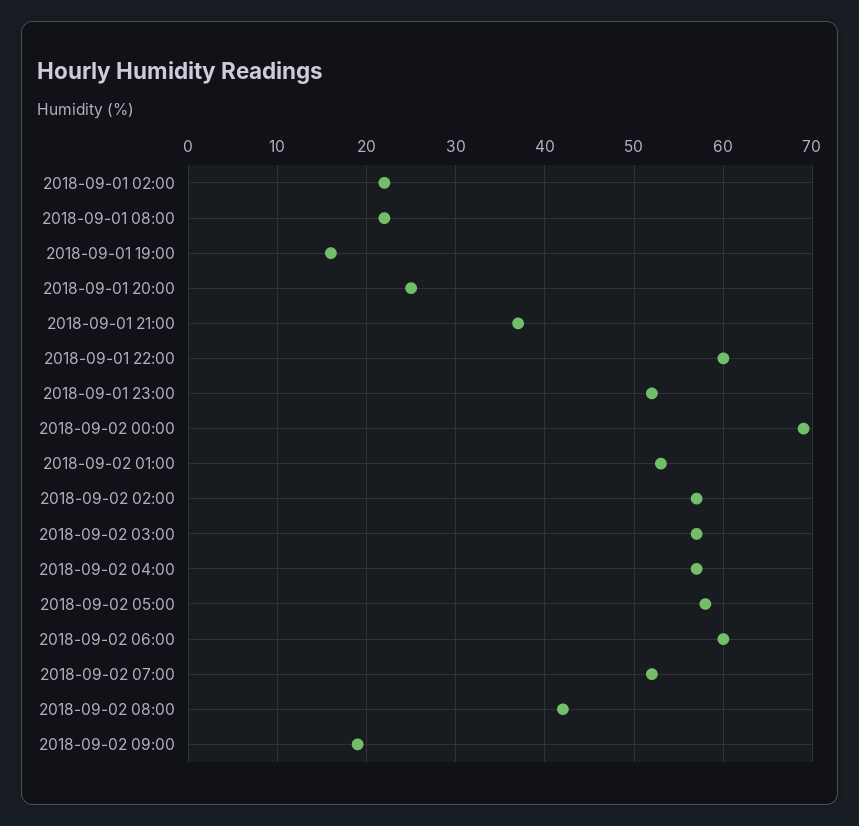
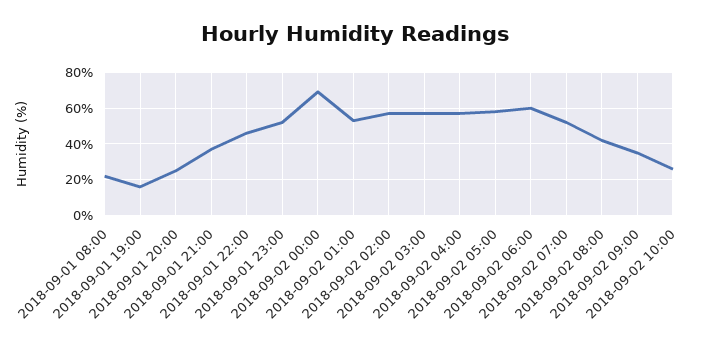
2018-09-01 02:00: 22 -> none
2018-09-01 22:00: 60 -> 45
2018-09-02 09:00: 19 -> 35
2018-09-02 10:00: none -> 25

